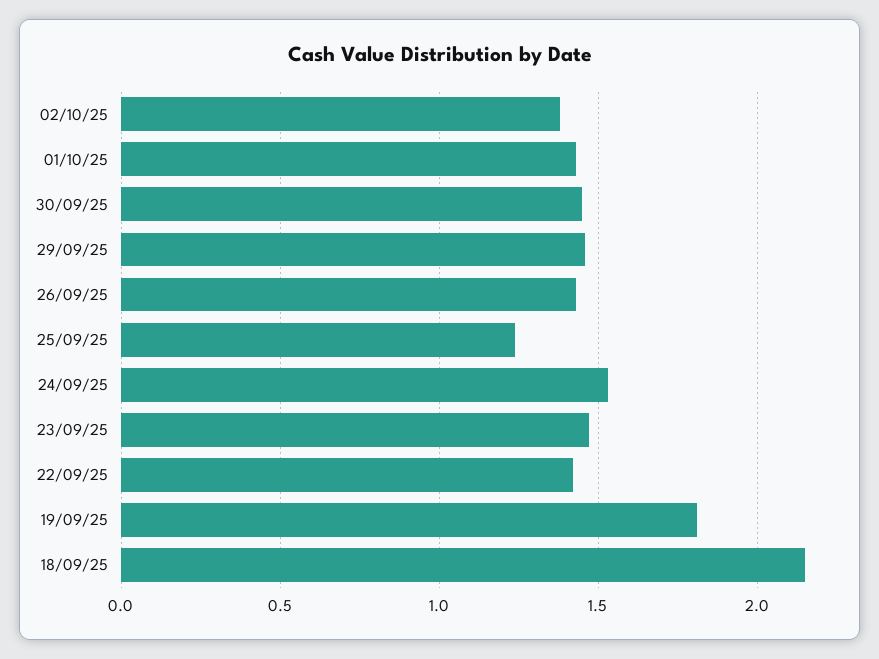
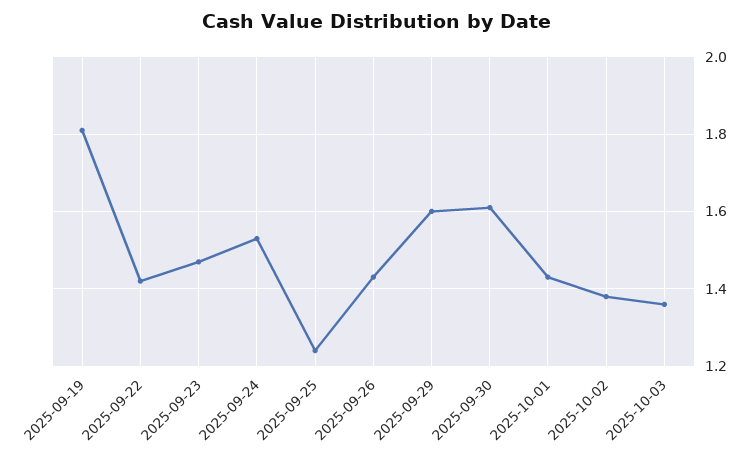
30/09/25: 1.45 -> 1.6
29/09/25: 1.45 -> 1.6
18/09/25: 2.15 -> none
2025-10-03: none -> 1.35

